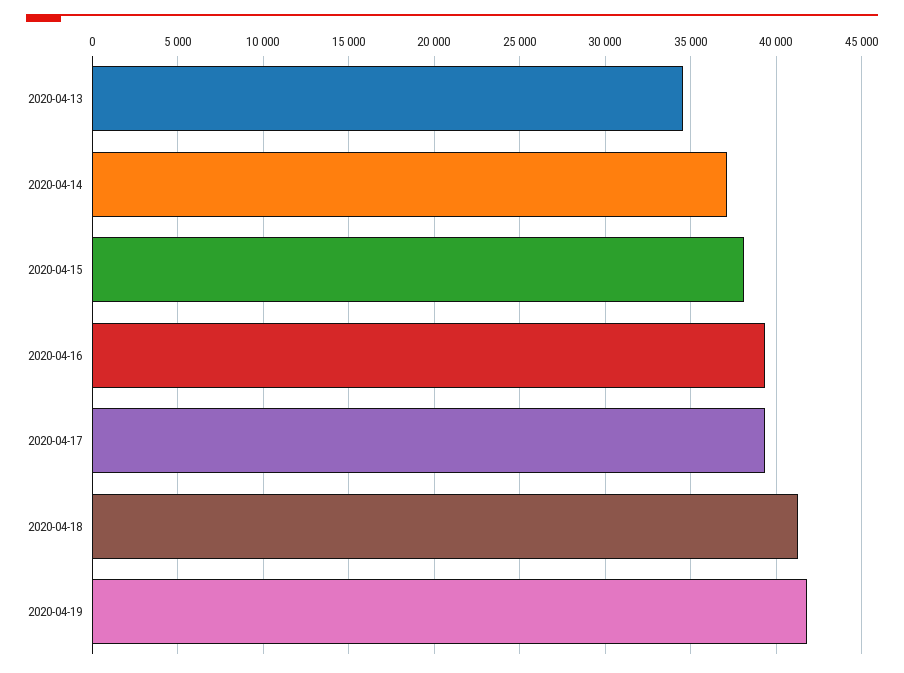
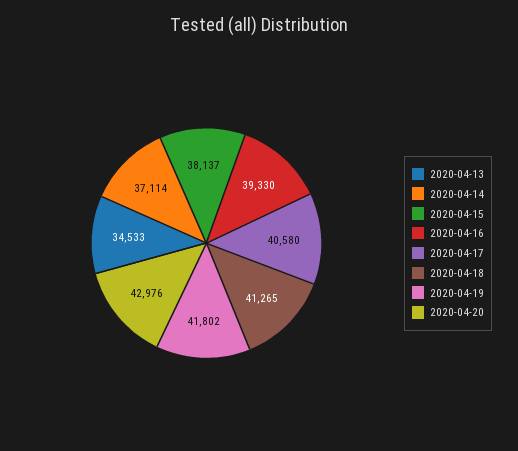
2020-04-17: 39500 -> 40580
2020-04-20: none -> 42976

